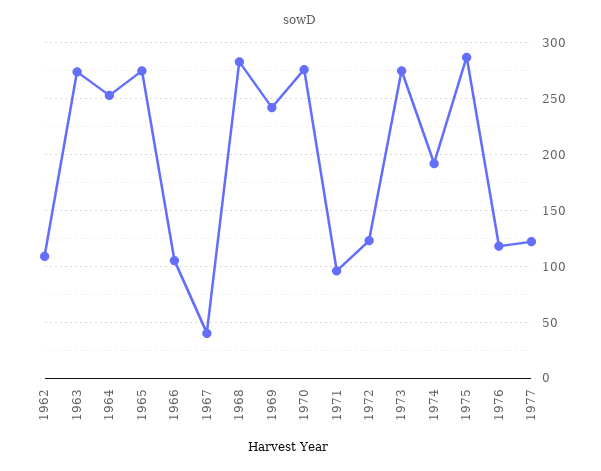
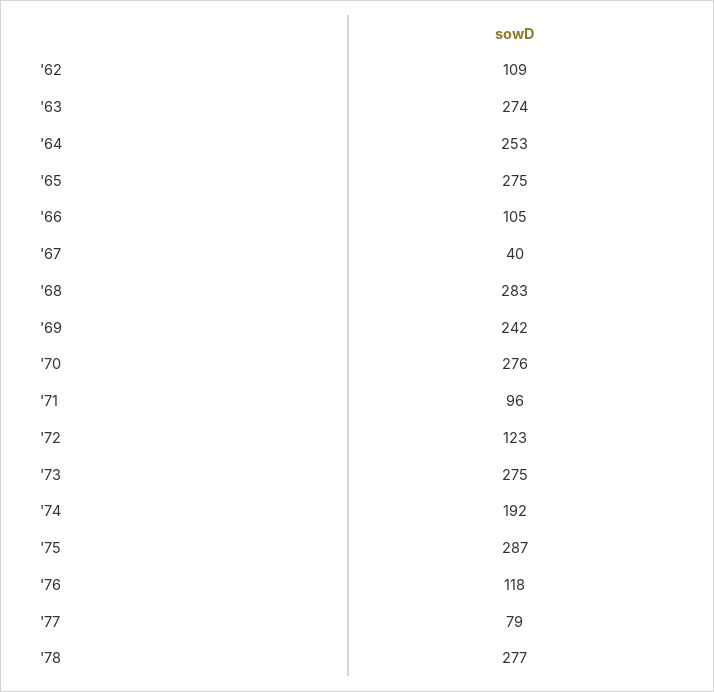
1977: 120 -> 79
'78: none -> 277

